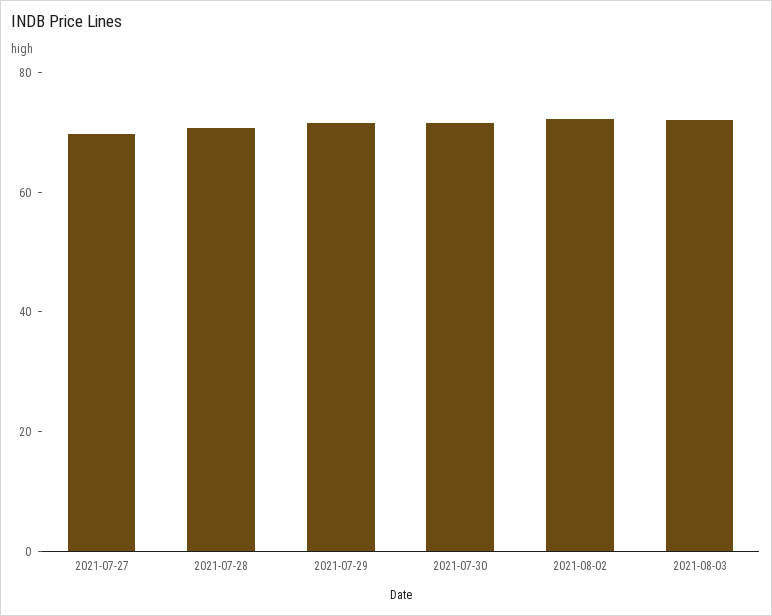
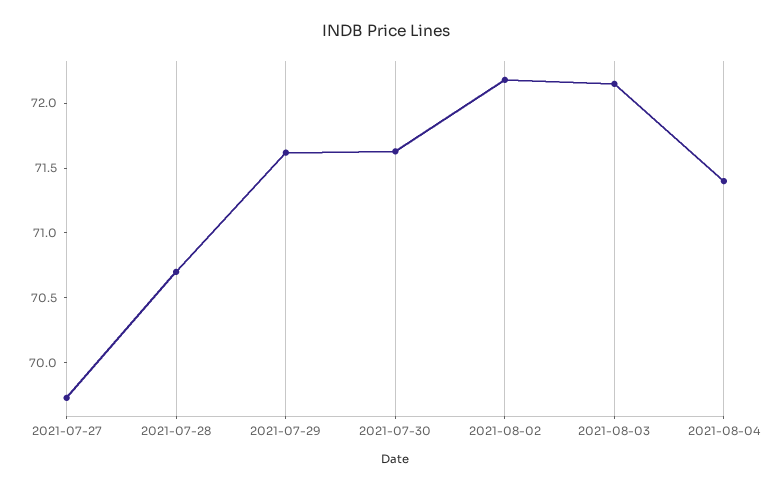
2021-08-04: none -> 71.4

